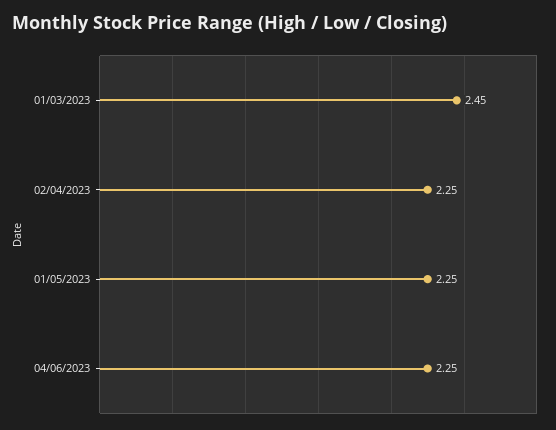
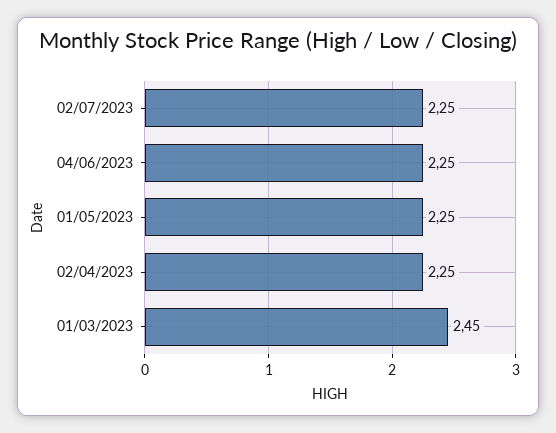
02/07/2023: none -> 2.25

